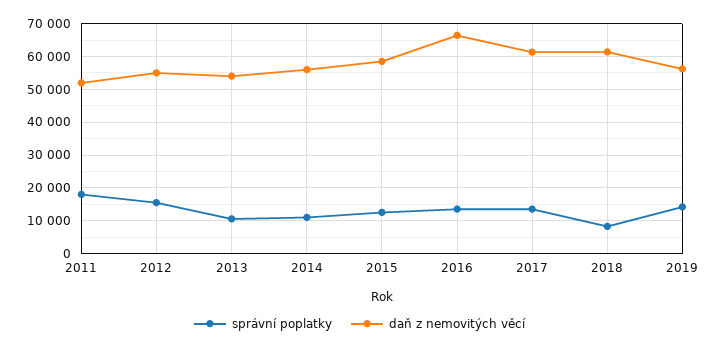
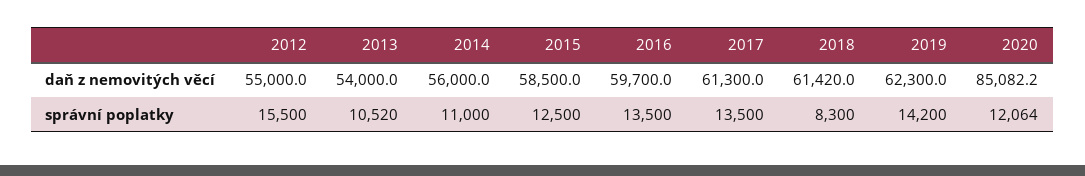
správní poplatky, 2011: 18000 -> none
daň z nemovitých věcí, 2011: 52000 -> none
daň z nemovitých věcí, 2016: 66000 -> 59700
daň z nemovitých věcí, 2019: 56000 -> 62300
daň z nemovitých věcí, 2020: none -> 85082.2
správní poplatky, 2020: none -> 12064

